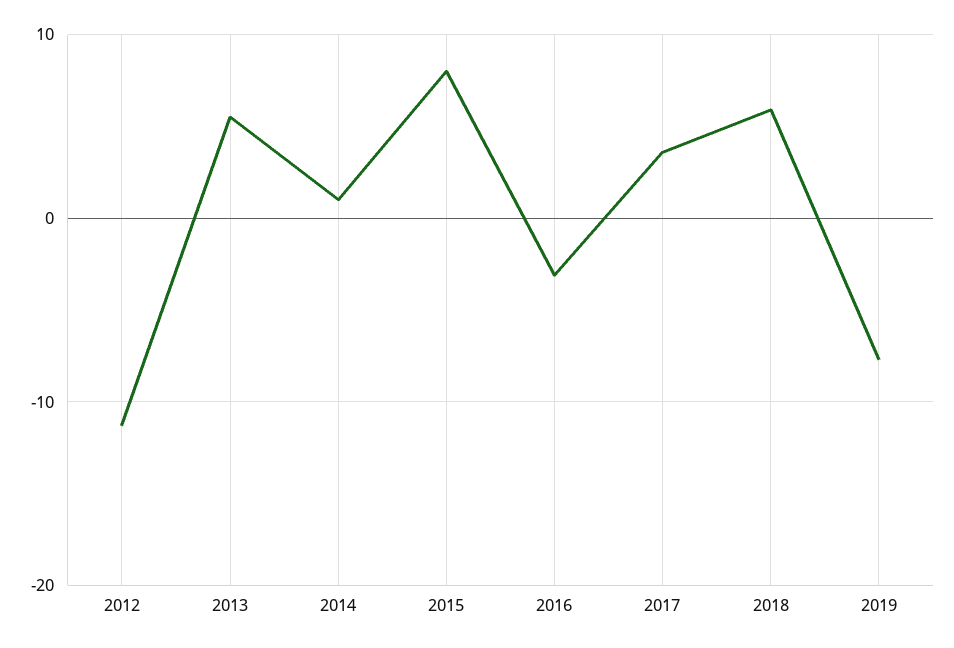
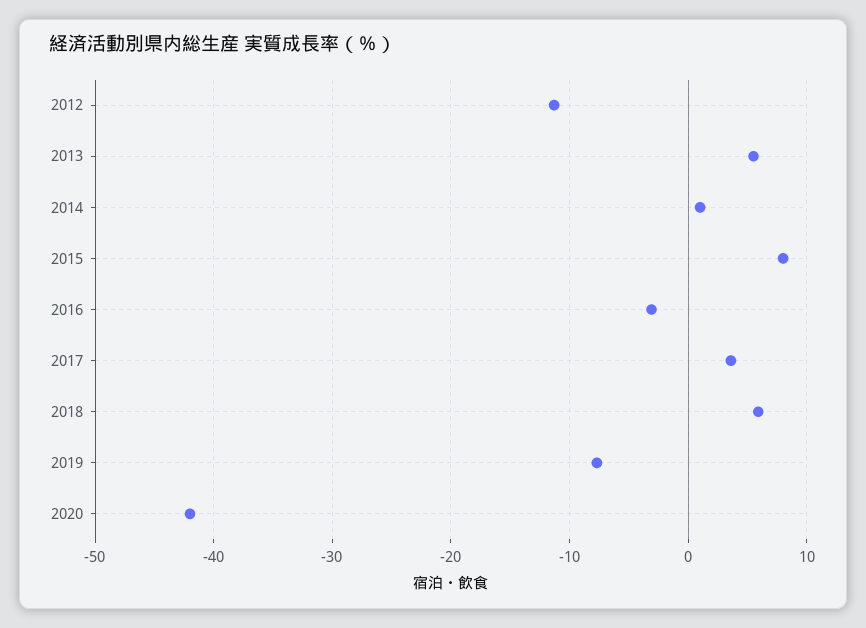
2020: none -> -42

